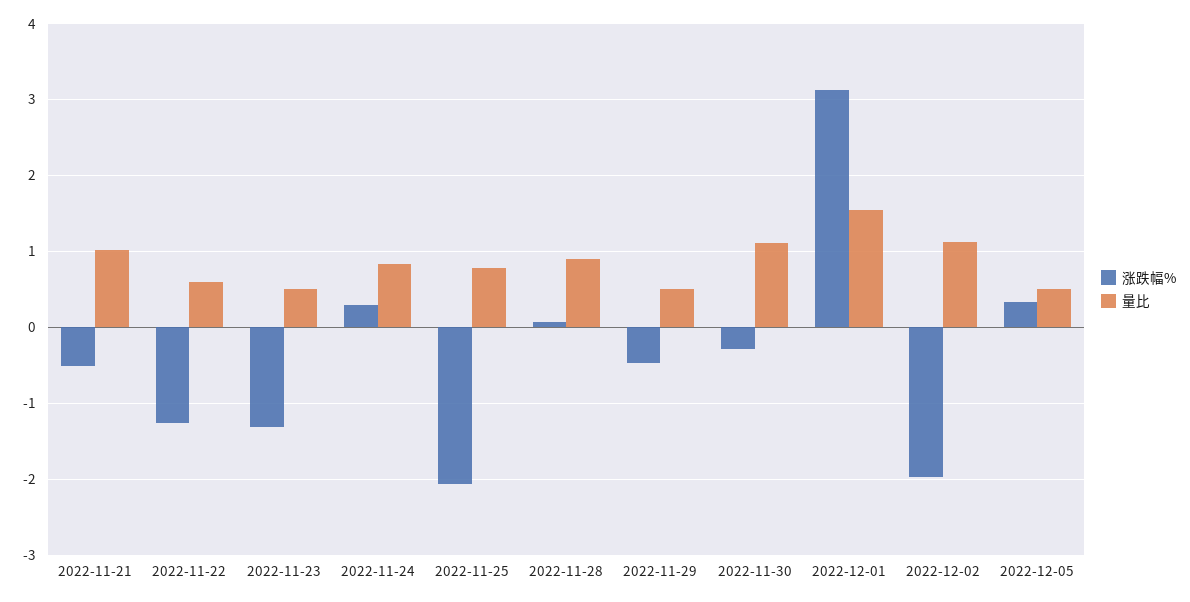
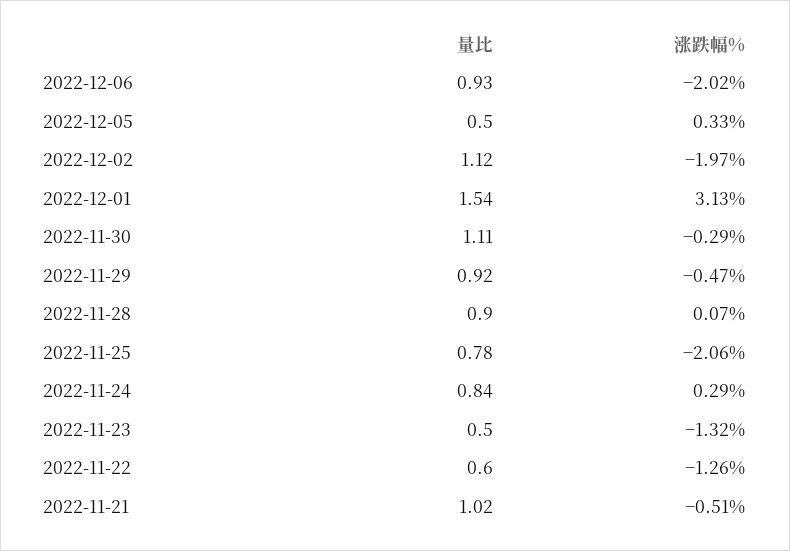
量比, 2022-11-29: 0.5 -> 0.92
量比, 2022-12-06: none -> 0.93
涨跌幅%, 2022-12-06: none -> -2.02

